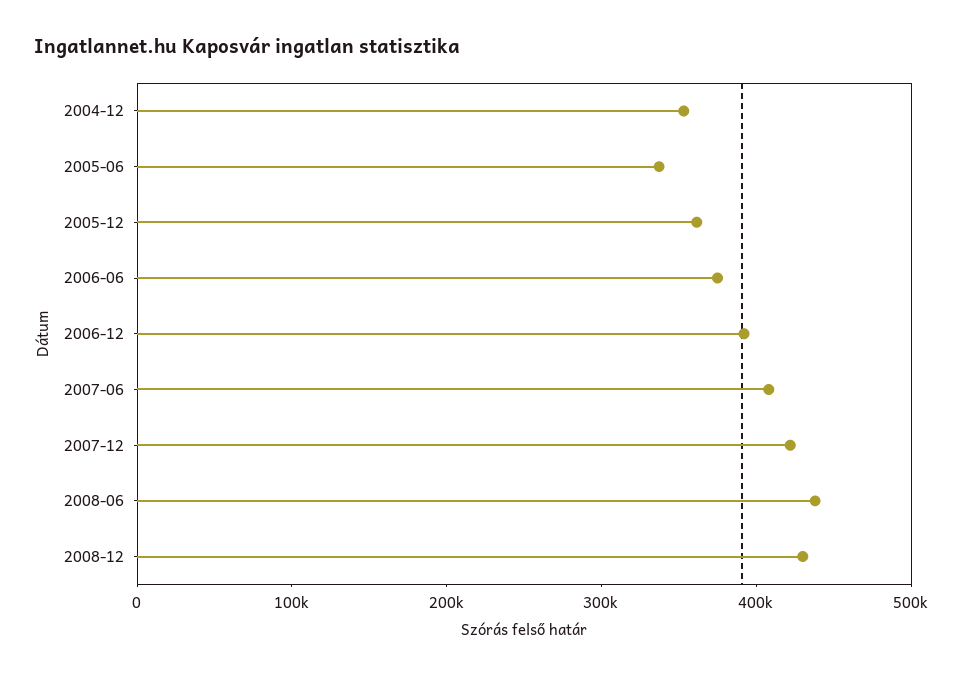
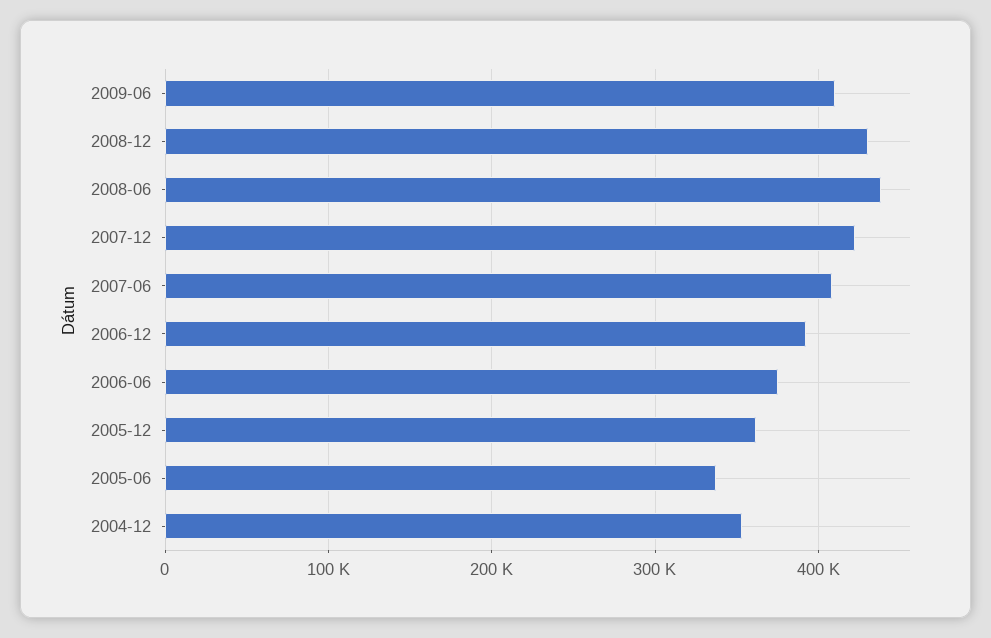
2009-06: none -> 410000

